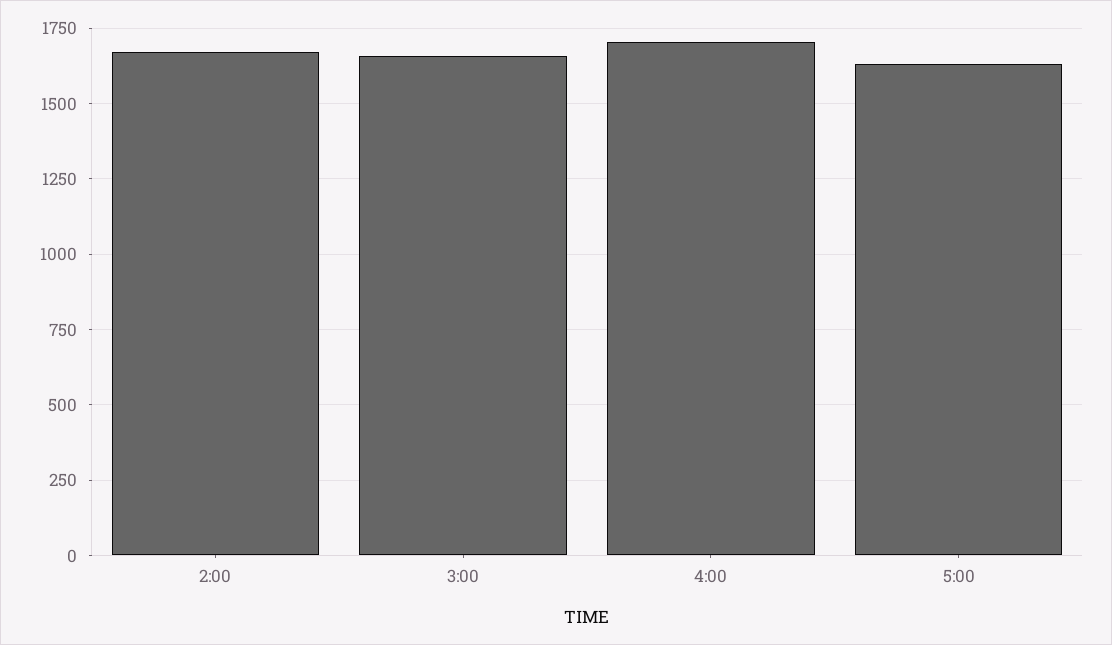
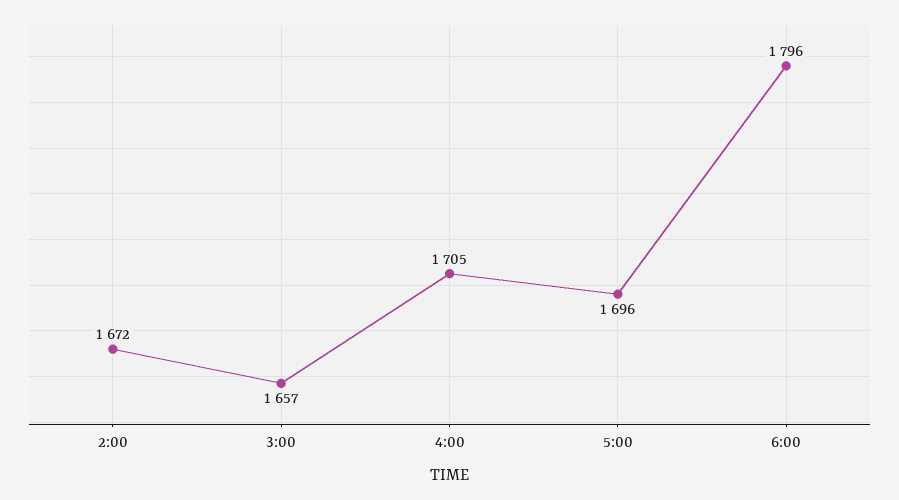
5:00: 1625 -> 1696
6:00: none -> 1796

